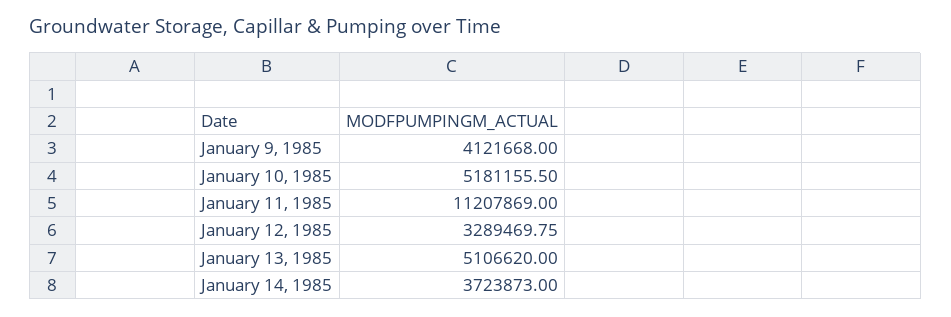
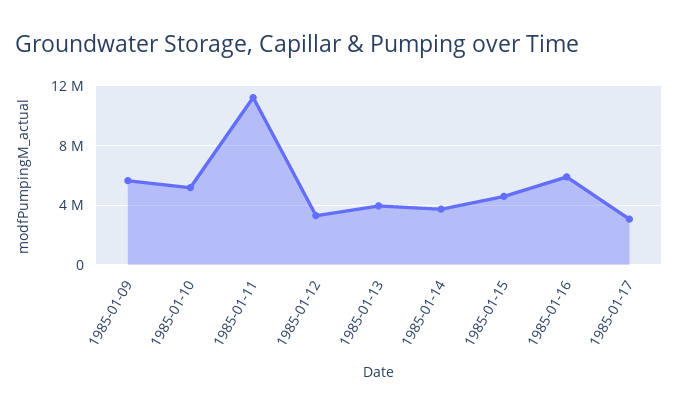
January 9, 1985: 4121668 -> 5500000
January 13, 1985: 5106620 -> 4000000
1985-01-15: none -> 4500000
1985-01-16: none -> 6000000
1985-01-17: none -> 3000000

